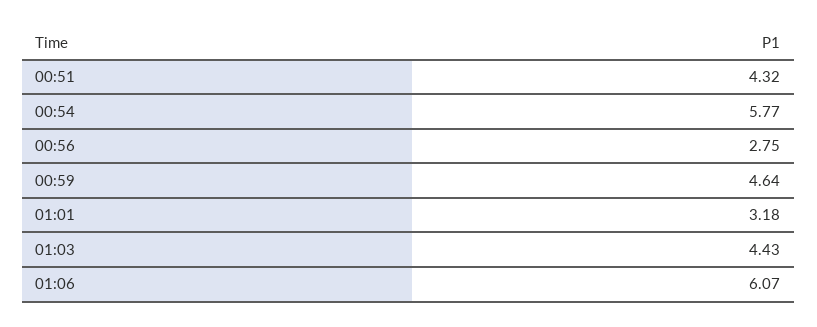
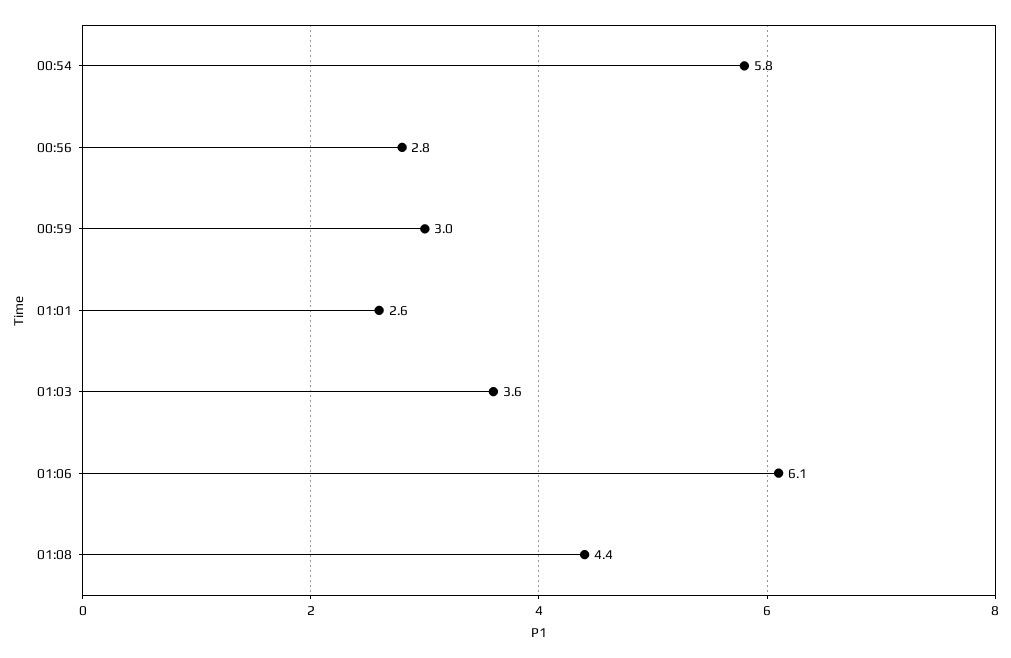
00:51: 4.32 -> none
00:59: 4.64 -> 3
01:01: 3.18 -> 2.6
01:03: 4.43 -> 3.6
01:08: none -> 4.4

